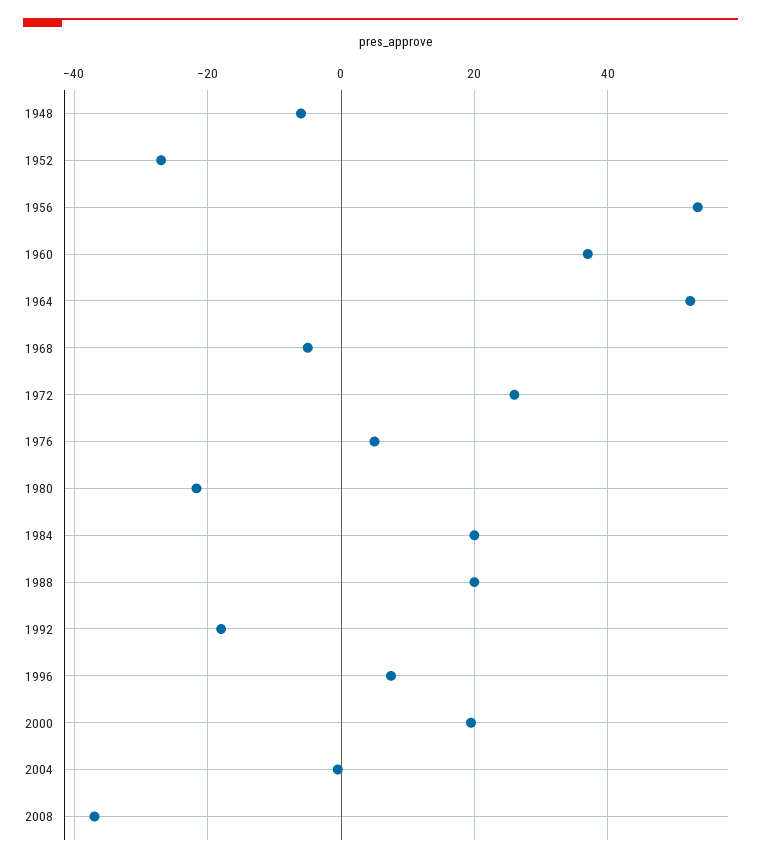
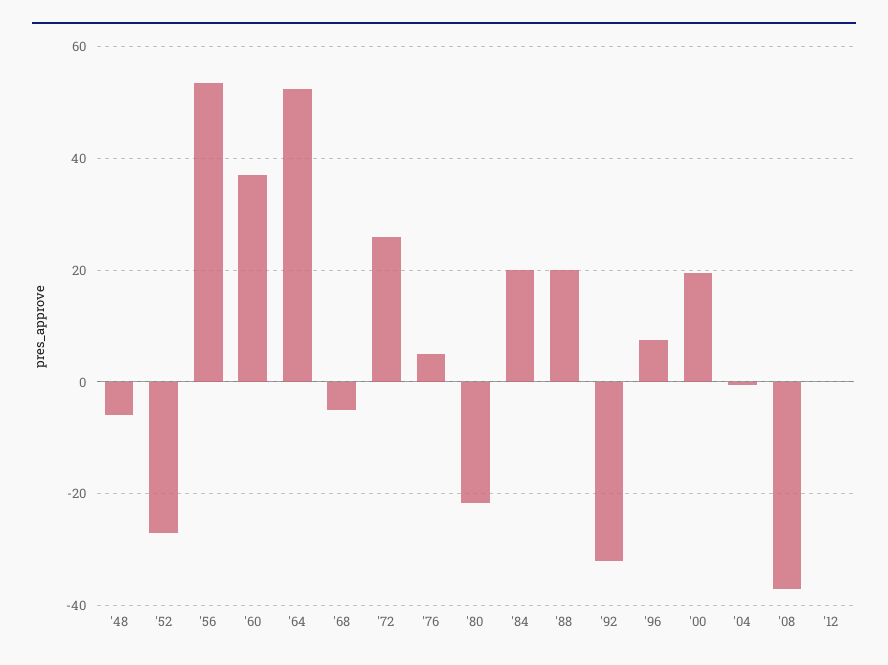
1992: -18 -> -32
'12: none -> 0

